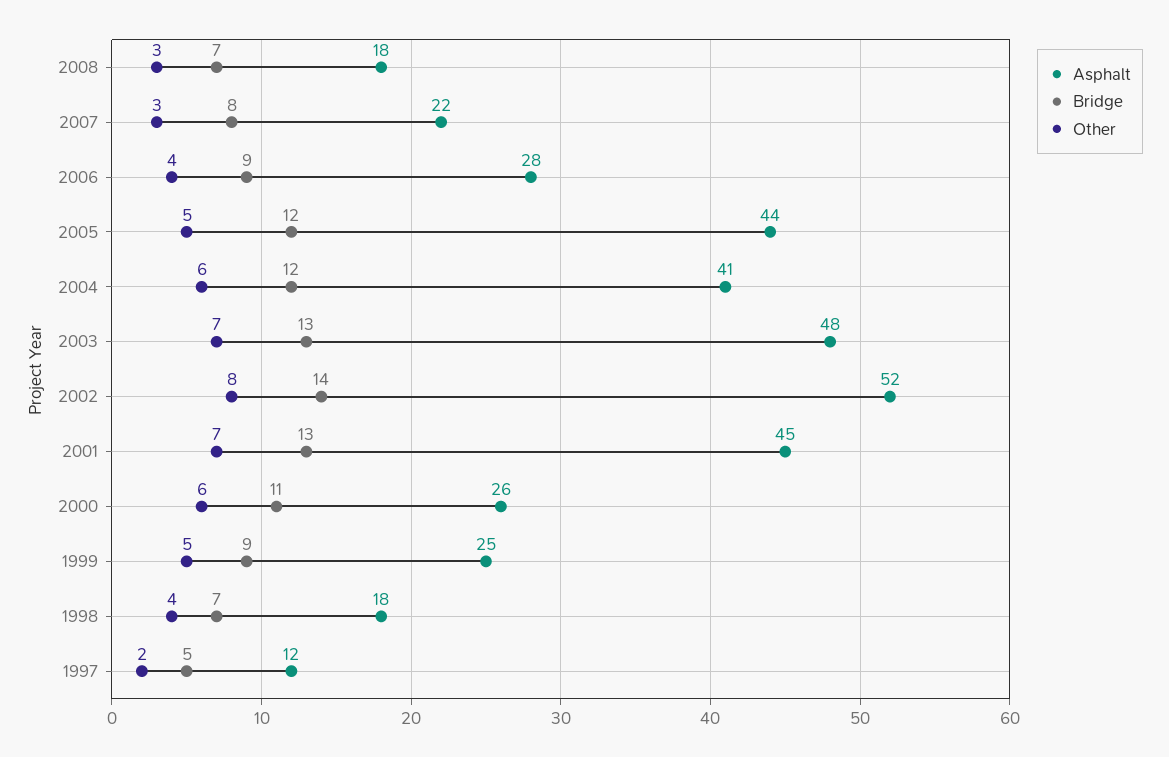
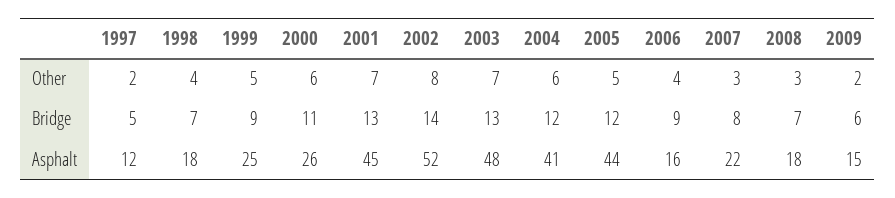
Asphalt, 2006: 28 -> 16
Other, 2009: none -> 2
Bridge, 2009: none -> 6
Asphalt, 2009: none -> 15

